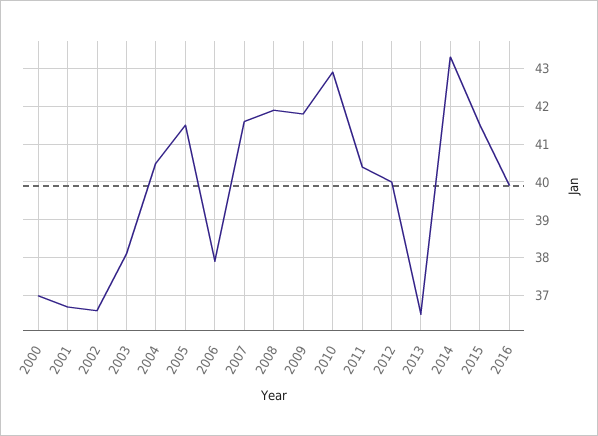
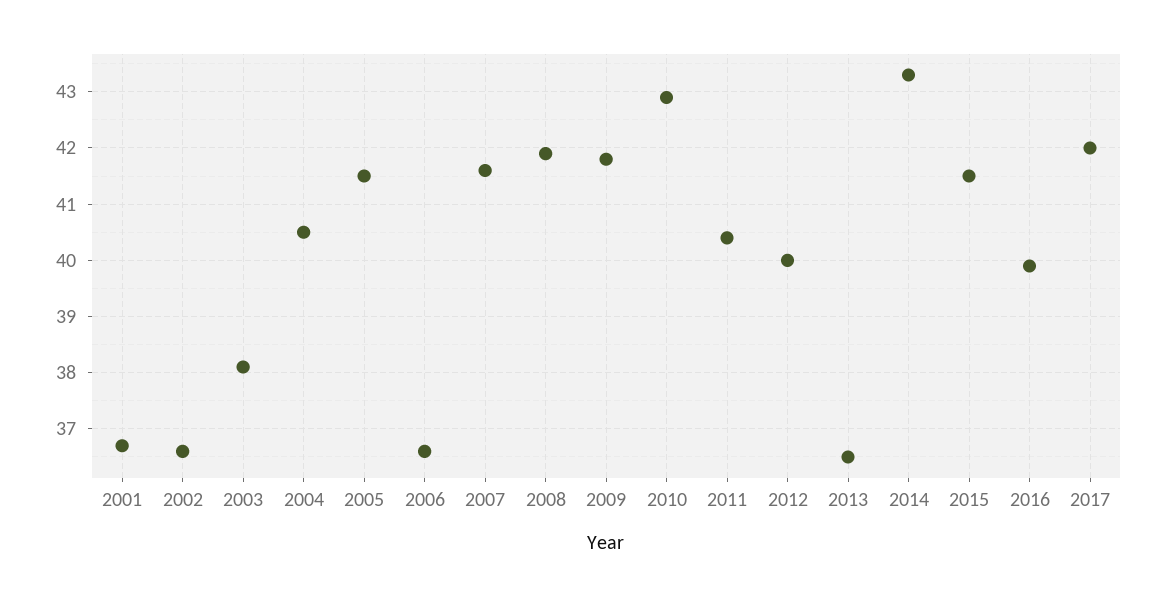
2000: 37 -> none
2006: 38 -> 36.5
2017: none -> 42

